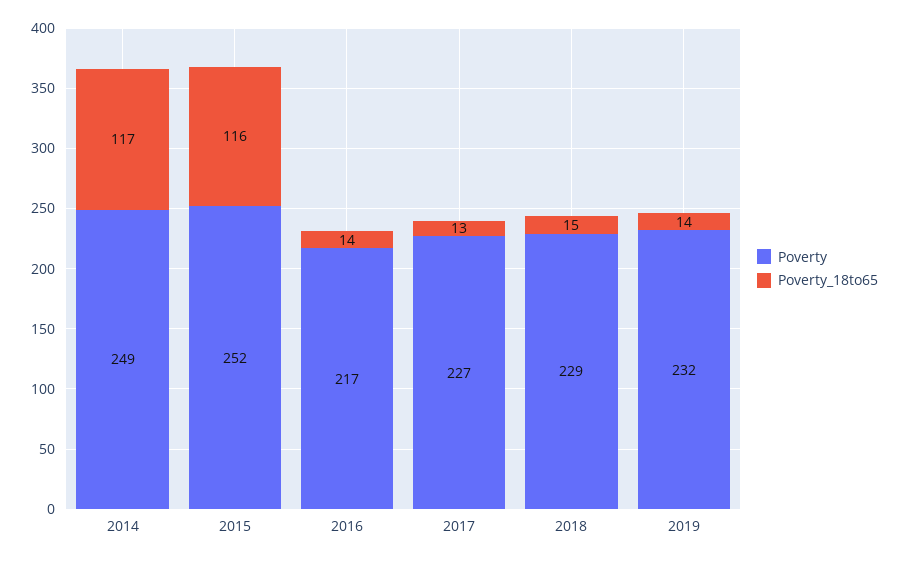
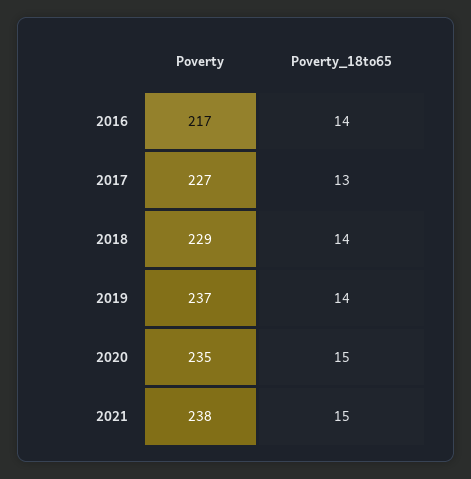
Poverty, 2014: 249 -> none
Poverty_18to65, 2014: 117 -> none
Poverty, 2015: 252 -> none
Poverty_18to65, 2015: 116 -> none
Poverty_18to65, 2018: 15 -> 14
Poverty, 2019: 232 -> 237
Poverty, 2020: none -> 235
Poverty_18to65, 2020: none -> 15
Poverty, 2021: none -> 238
Poverty_18to65, 2021: none -> 15

